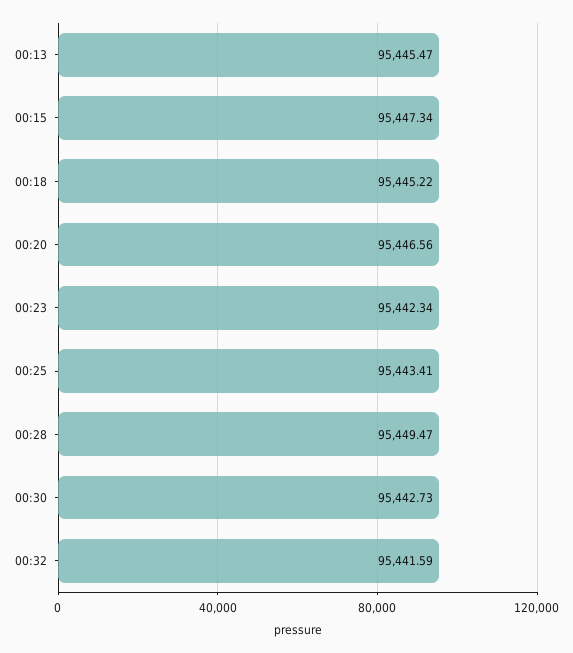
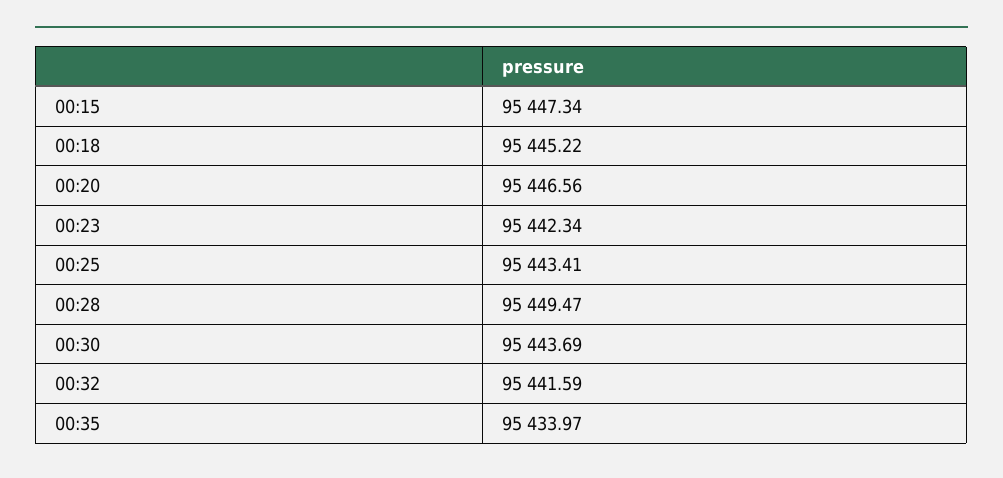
00:13: 95445.47 -> none
00:30: 95442.73 -> 95443.69
00:35: none -> 95433.97

